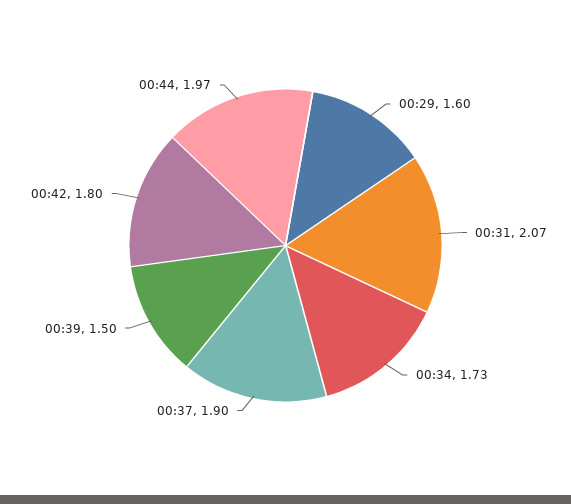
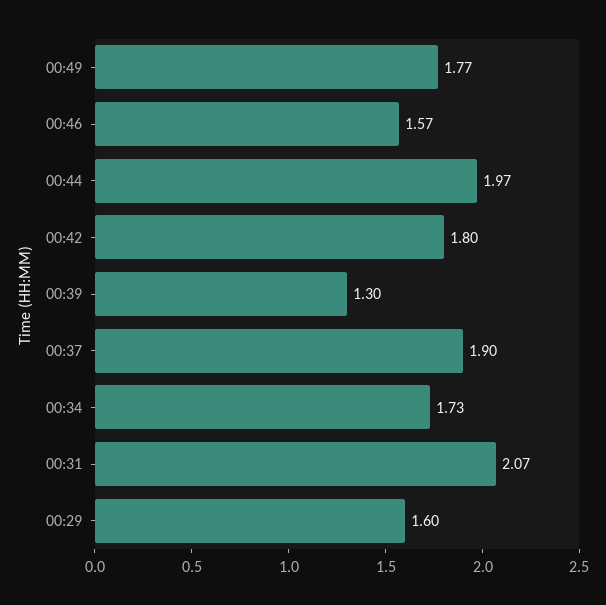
00:39: 1.5 -> 1.3
00:49: none -> 1.77
00:46: none -> 1.57

